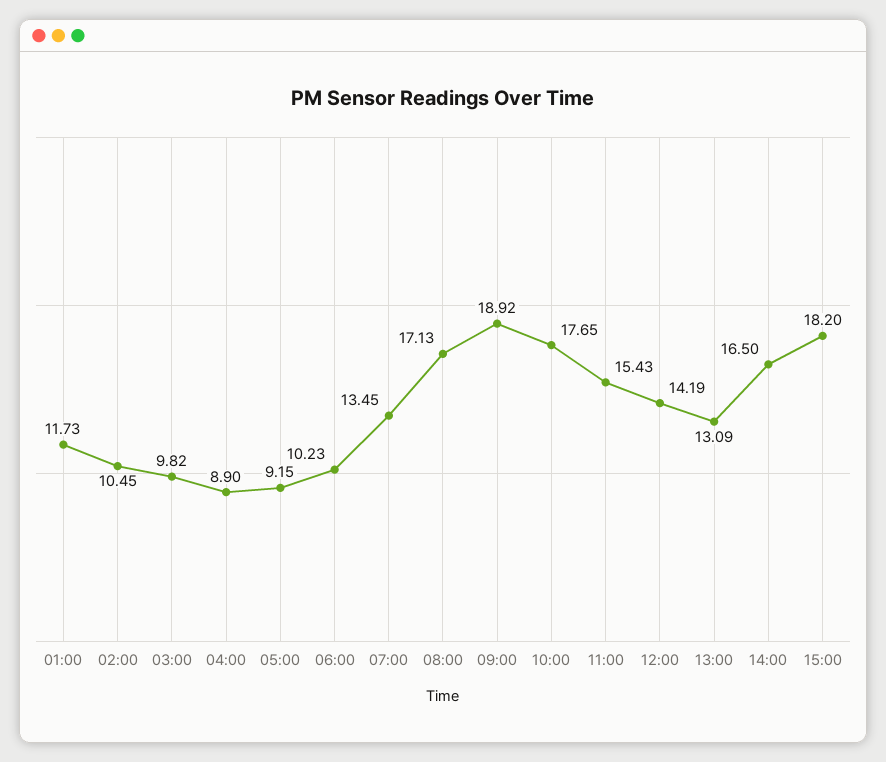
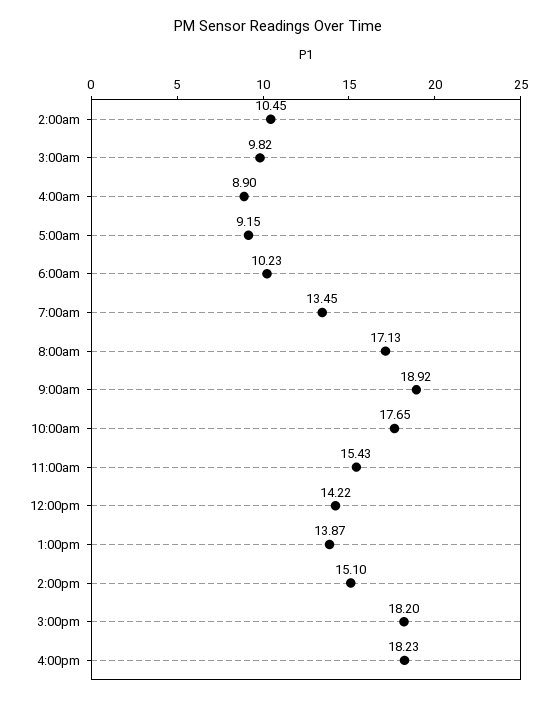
01:00: 11.73 -> none
12:00: 14.19 -> 14.22
13:00: 13.09 -> 13.87
14:00: 16.5 -> 15.1
4:00pm: none -> 18.23

